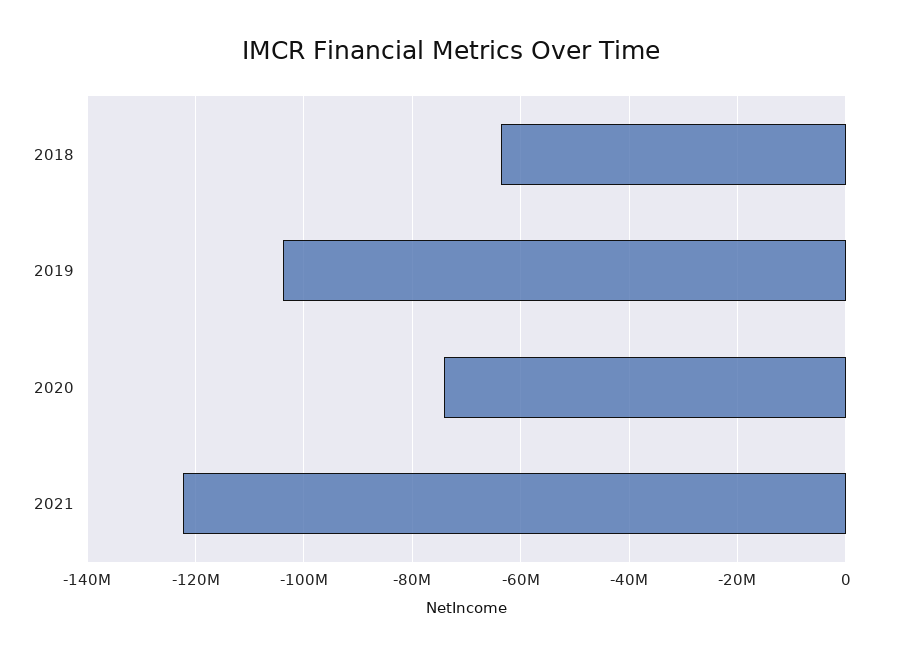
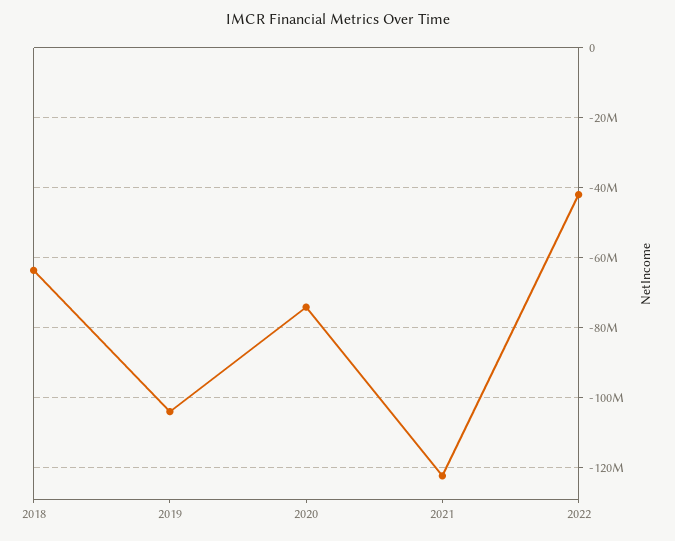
2022: none -> -42000000

